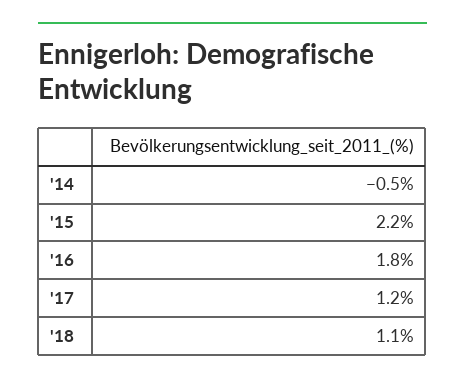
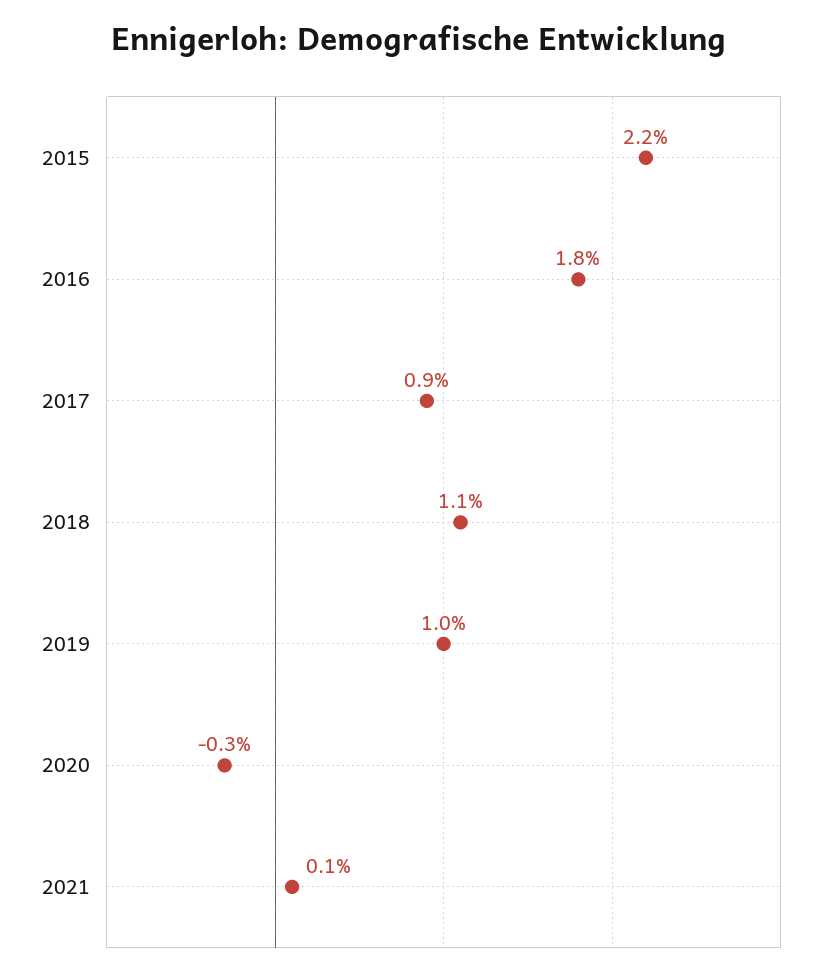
'14: -0.5 -> none
'17: 1.2 -> 0.9
2019: none -> 1
2020: none -> -0.3
2021: none -> 0.1

